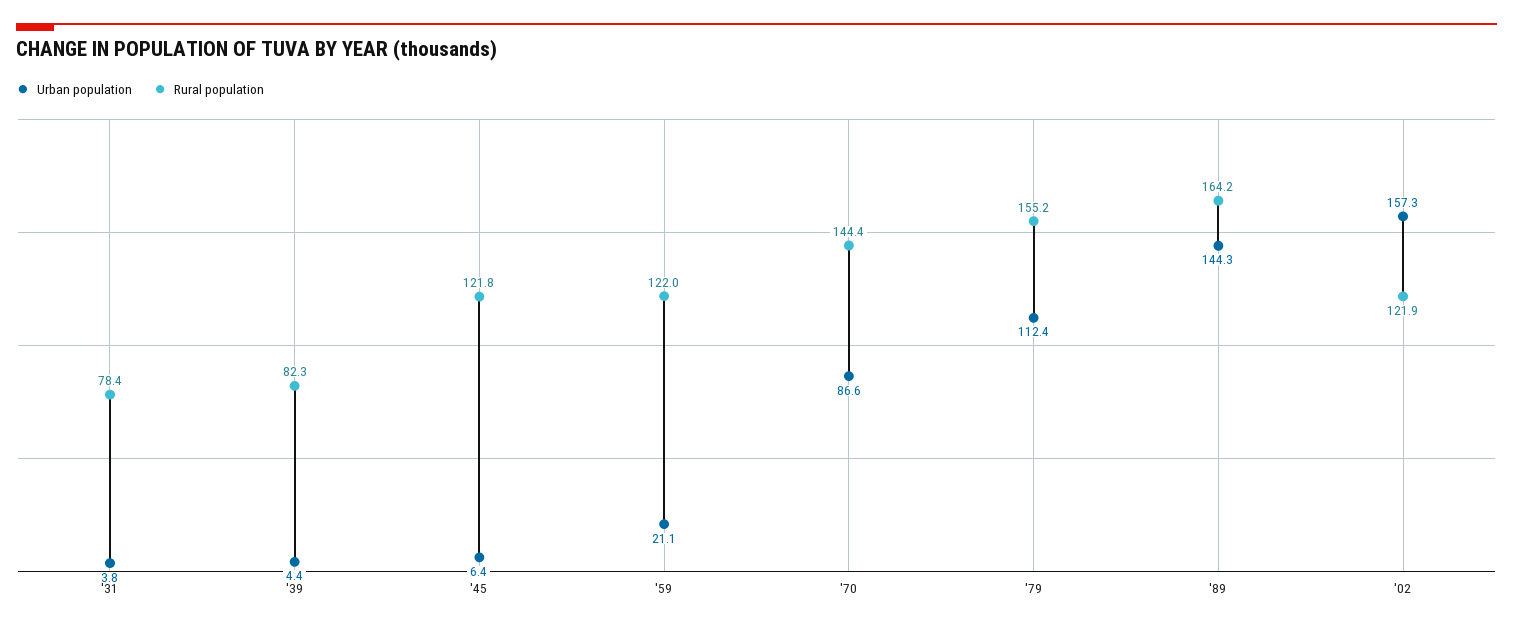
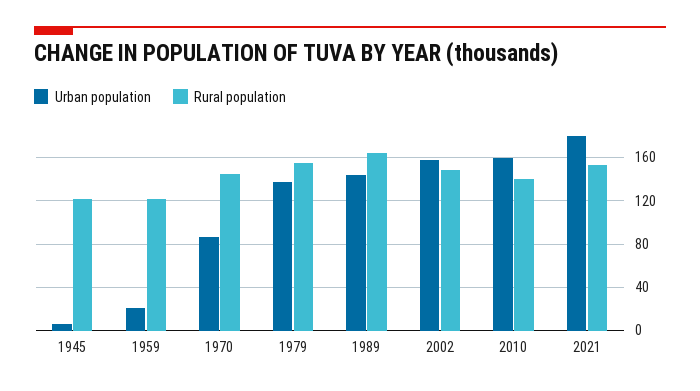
Urban population, '31: 3.8 -> none
Rural population, '31: 78.4 -> none
Urban population, '39: 4.4 -> none
Rural population, '39: 82.3 -> none
Urban population, '79: 112.4 -> 140
Rural population, '02: 121.9 -> 150
Urban population, 2010: none -> 160
Rural population, 2010: none -> 140
Urban population, 2021: none -> 180
Rural population, 2021: none -> 150

